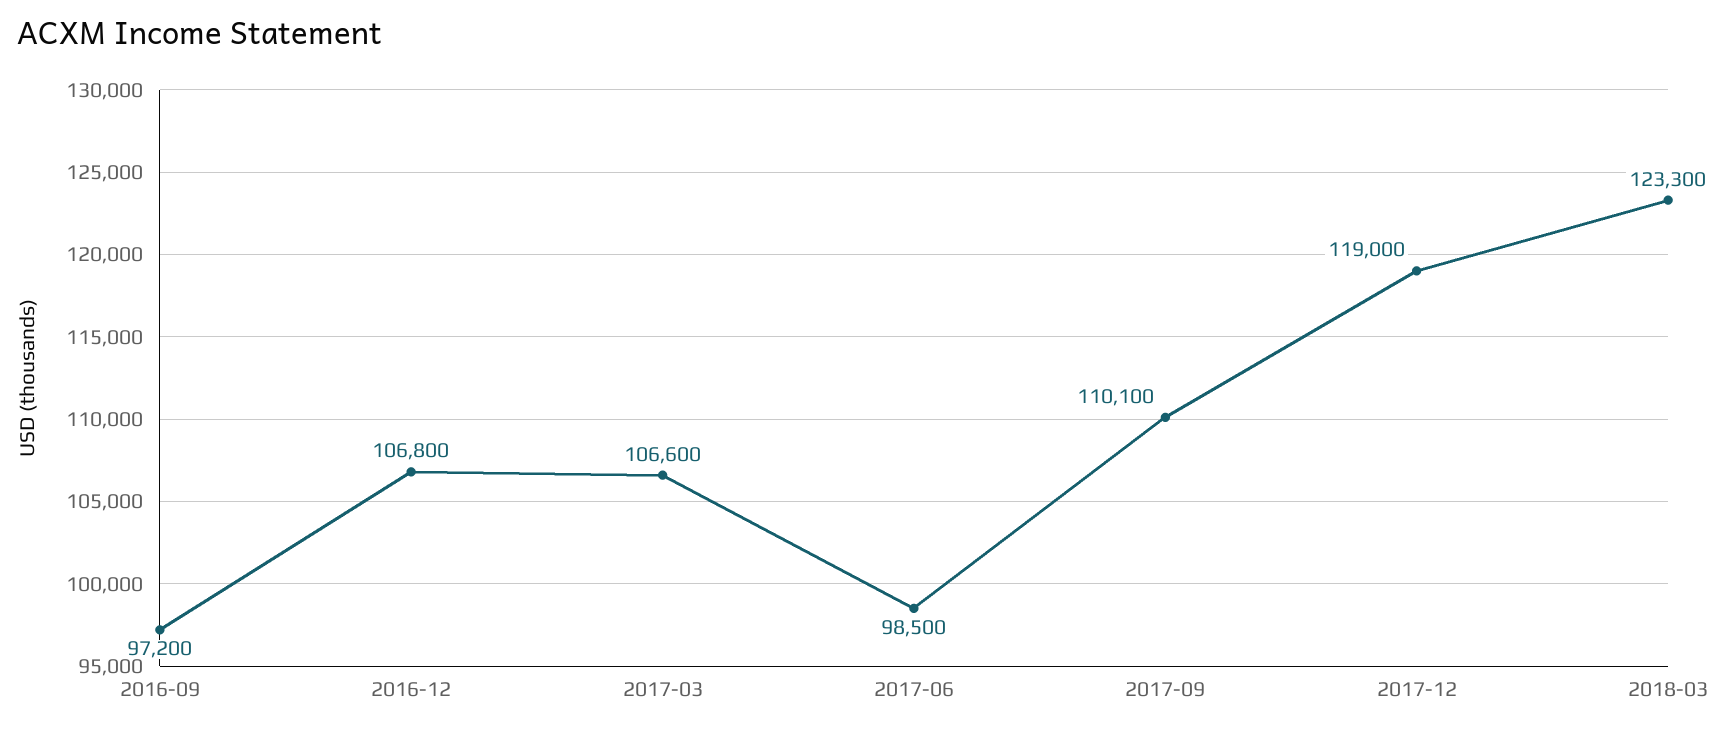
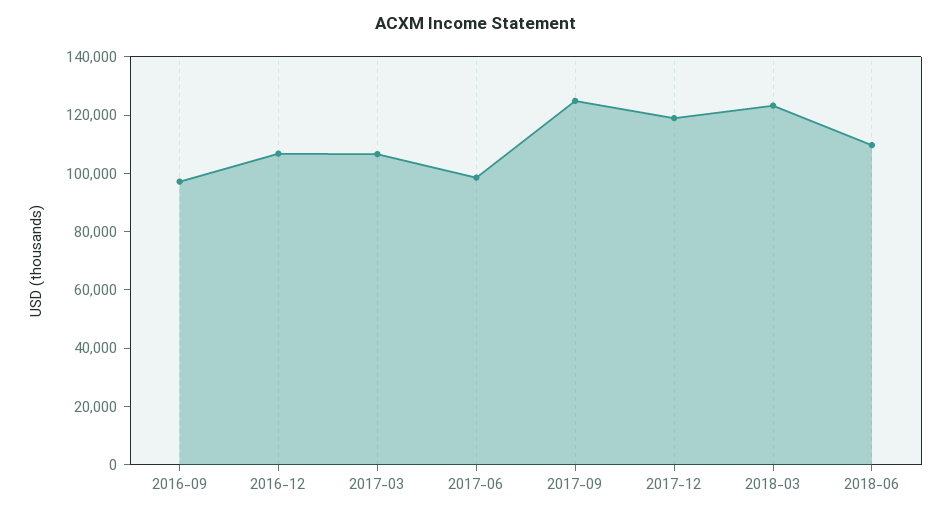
2017-09: 110100 -> 125000
2018-06: none -> 110000

